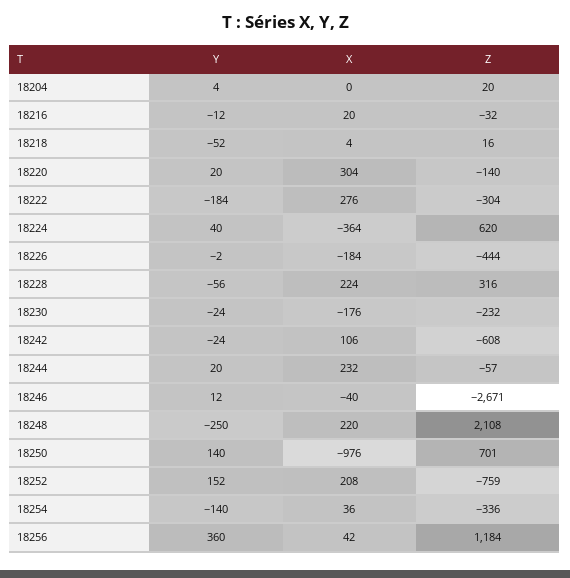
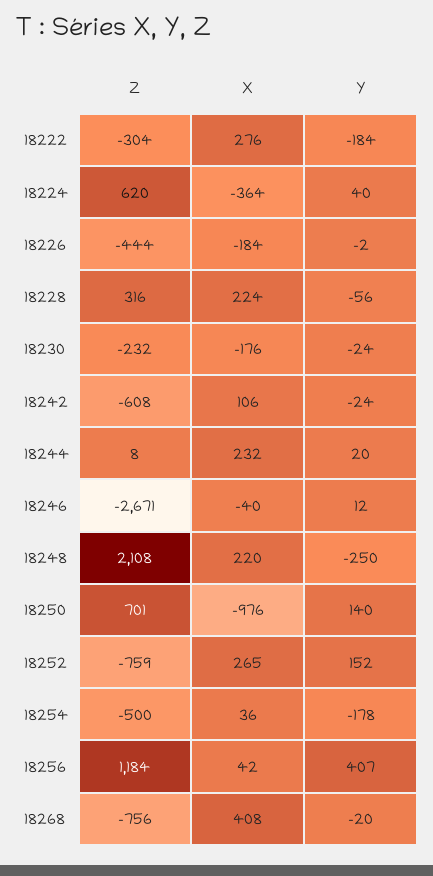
Y, 18204: 4 -> none
X, 18204: 0 -> none
Z, 18204: 20 -> none
Y, 18216: -12 -> none
X, 18216: 20 -> none
Z, 18216: -32 -> none
Y, 18218: -52 -> none
X, 18218: 4 -> none
Z, 18218: 16 -> none
Y, 18220: 20 -> none
X, 18220: 304 -> none
Z, 18220: -140 -> none
Z, 18244: -57 -> 8
X, 18252: 208 -> 265
Y, 18254: -140 -> -178
Z, 18254: -336 -> -500
Y, 18256: 360 -> 407
Z, 18268: none -> -756
X, 18268: none -> 408
Y, 18268: none -> -20

